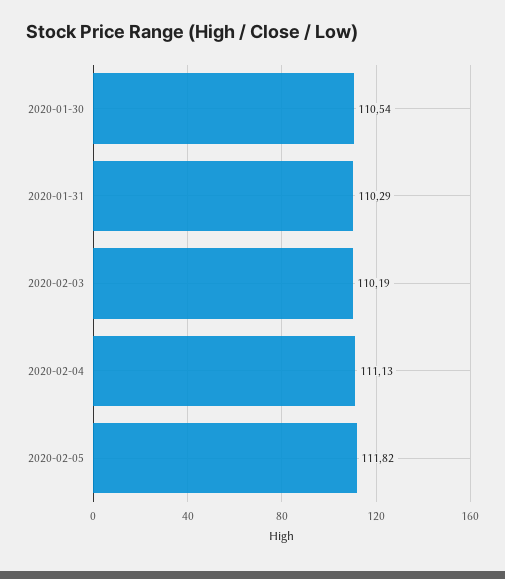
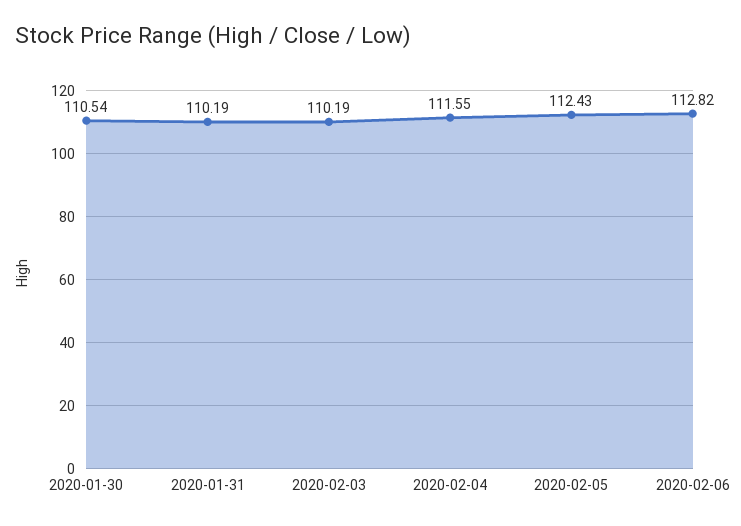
2020-01-31: 110.29 -> 110.19
2020-02-04: 111.13 -> 111.55
2020-02-05: 111.82 -> 112.43
2020-02-06: none -> 112.82

